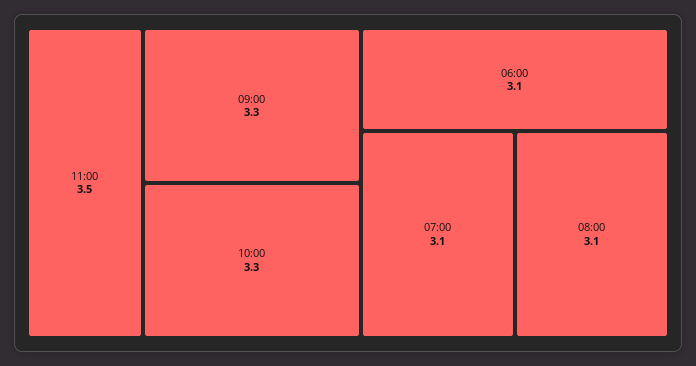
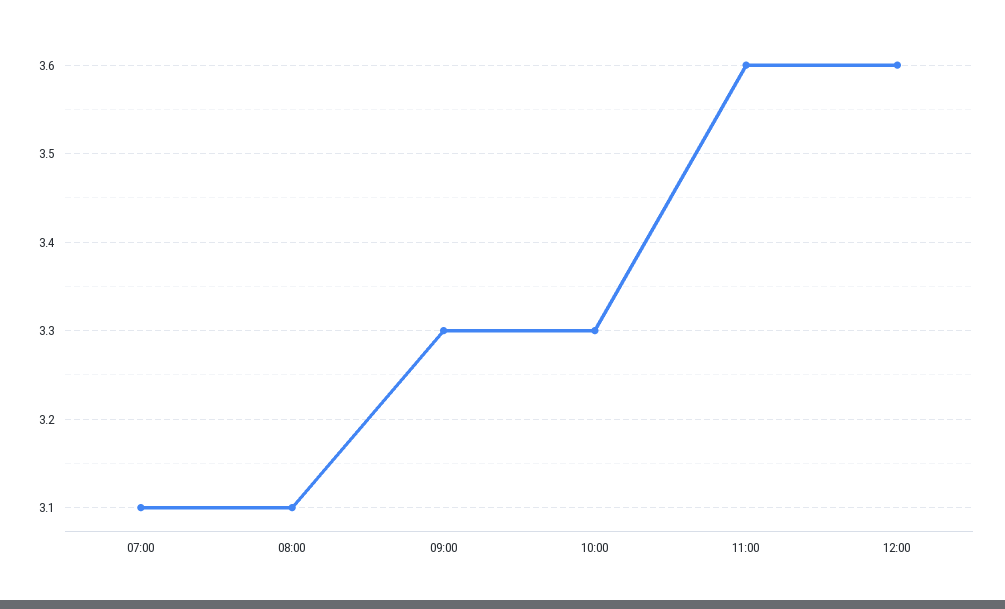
11:00: 3.5 -> 3.6
06:00: 3.1 -> none
12:00: none -> 3.6

